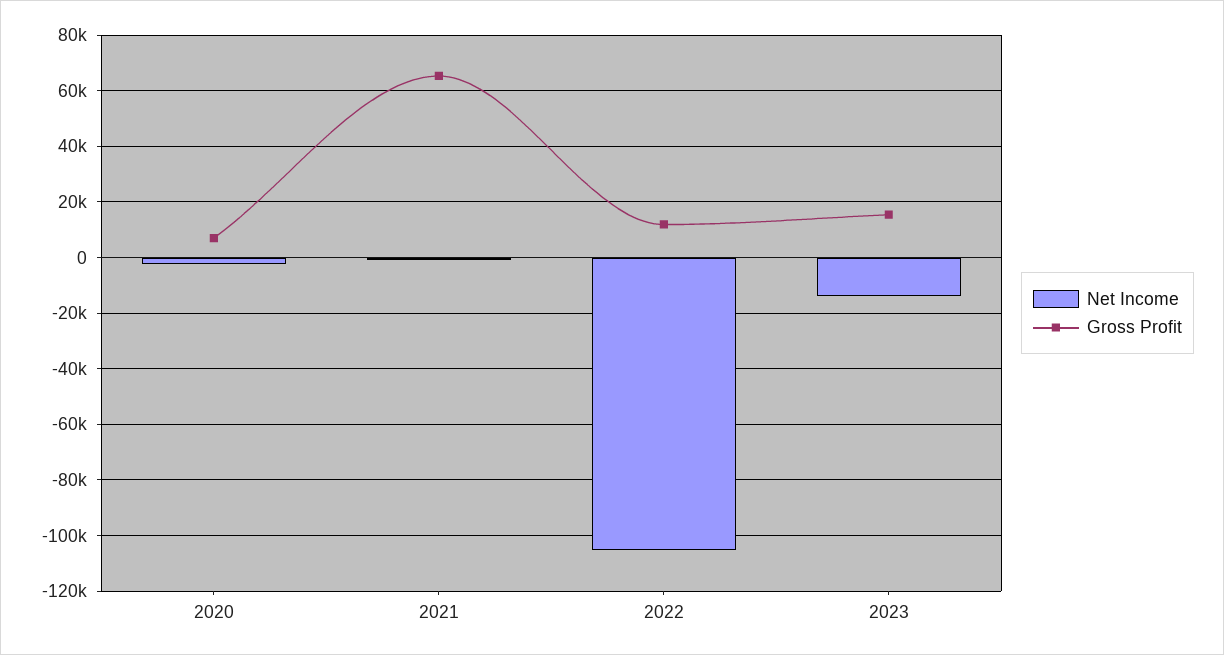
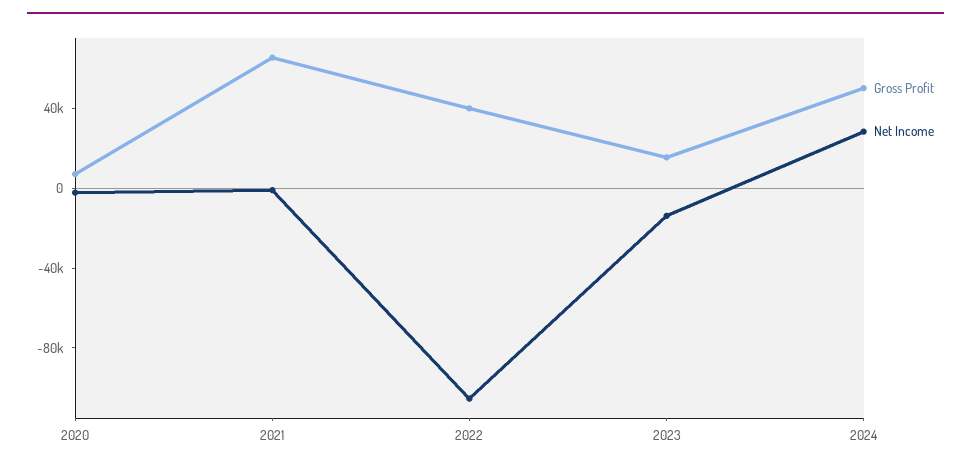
Gross Profit, 2022: 12500 -> 40000
Gross Profit, 2024: none -> 50000
Net Income, 2024: none -> 30000

